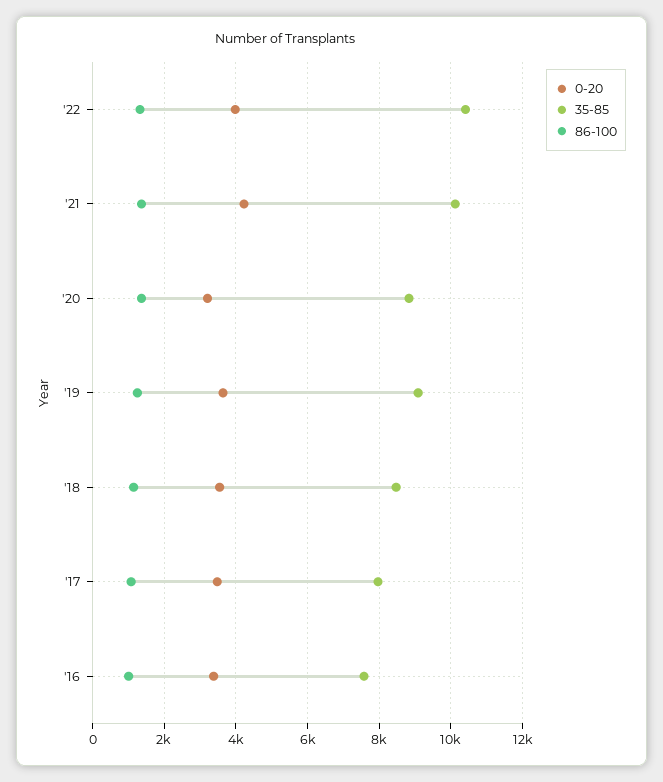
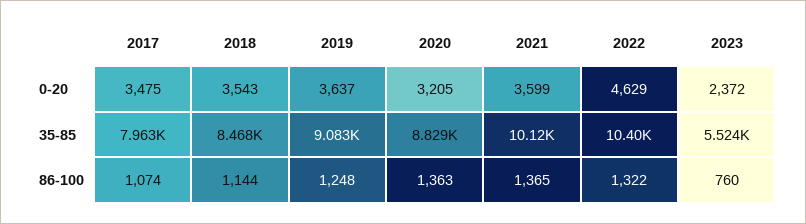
0-20, '22: 4000 -> 4629
0-20, '21: 4200 -> 3599
0-20, '16: 3400 -> none
35-85, '16: 7600 -> none
86-100, '16: 1000 -> none
0-20, 2023: none -> 2372
35-85, 2023: none -> 5524
86-100, 2023: none -> 760

